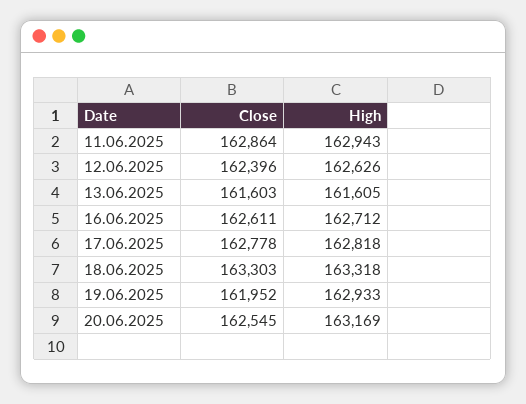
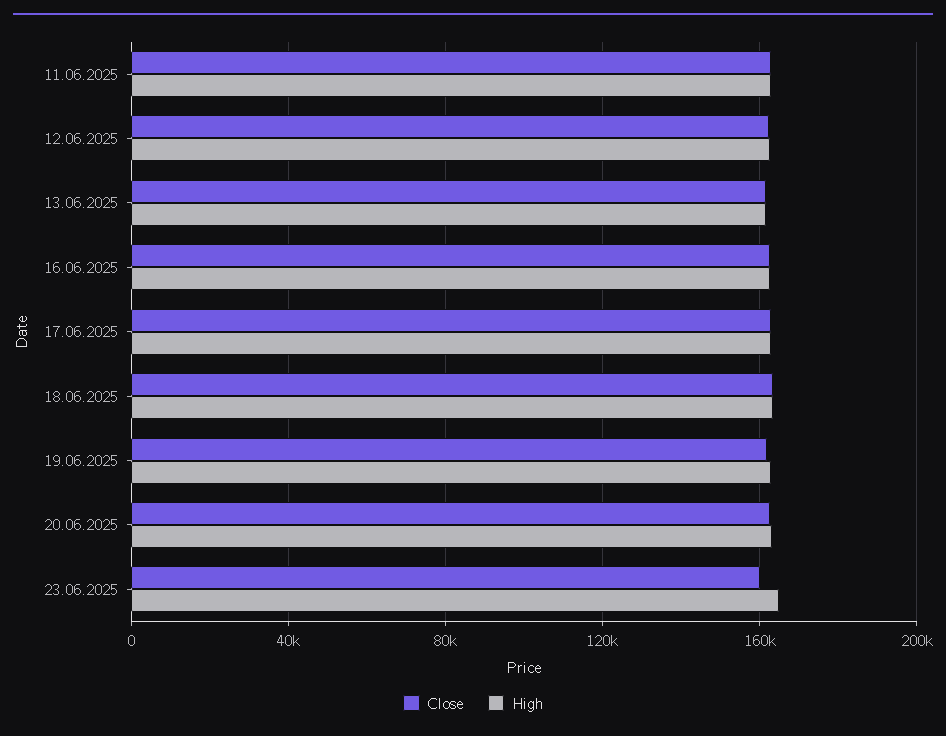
Close, 23.06.2025: none -> 160000
High, 23.06.2025: none -> 165000

